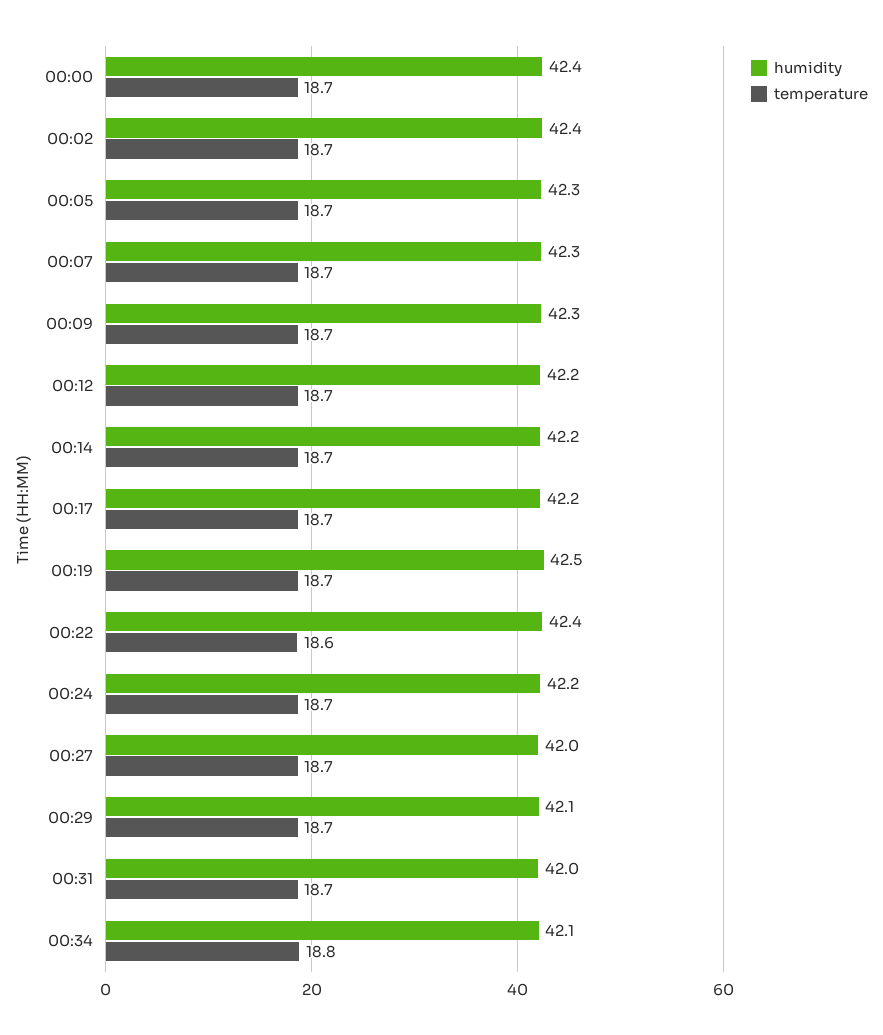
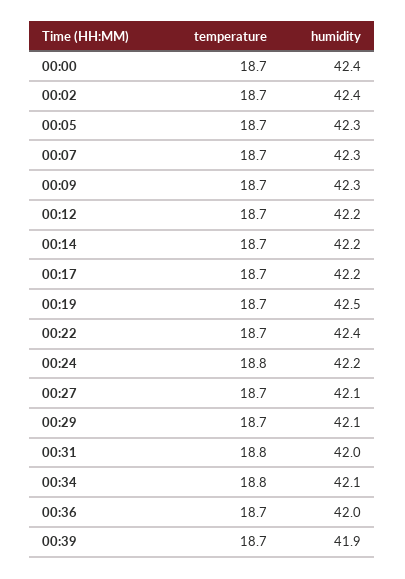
temperature, 00:22: 18.6 -> 18.7
temperature, 00:24: 18.7 -> 18.8
humidity, 00:27: 42 -> 42.1
temperature, 00:31: 18.7 -> 18.8
temperature, 00:36: none -> 18.7
humidity, 00:36: none -> 42
temperature, 00:39: none -> 18.7
humidity, 00:39: none -> 41.9

